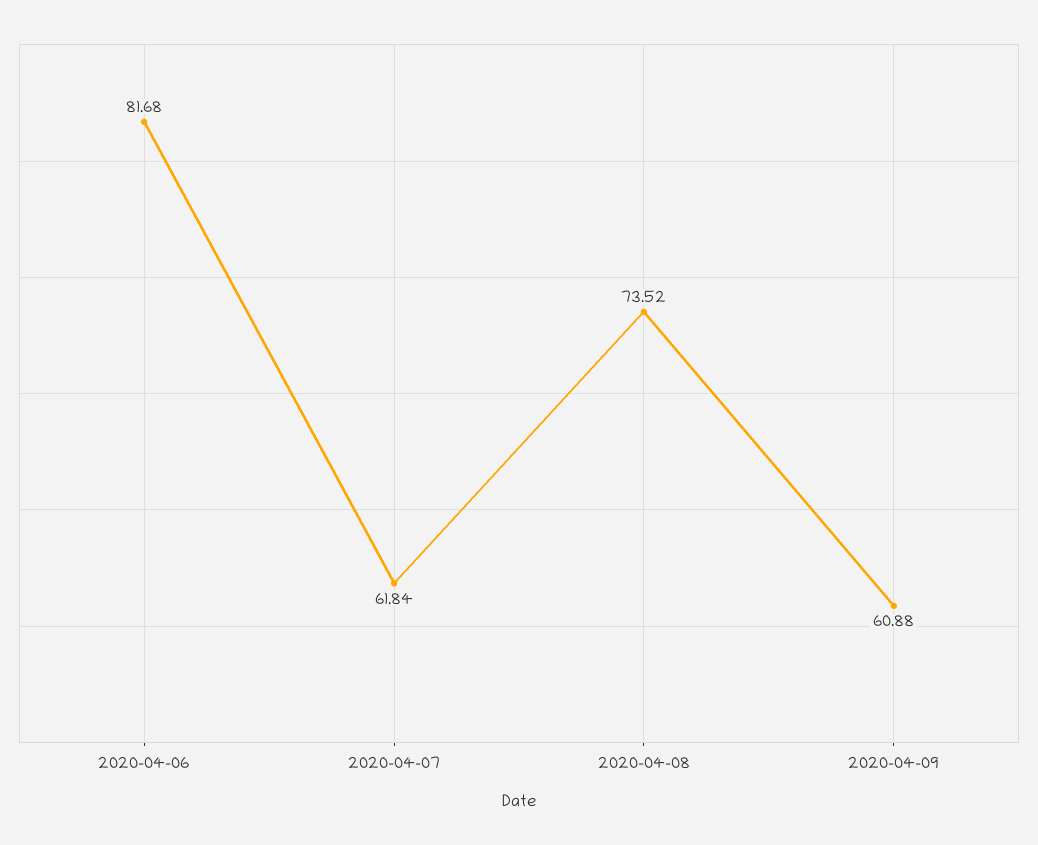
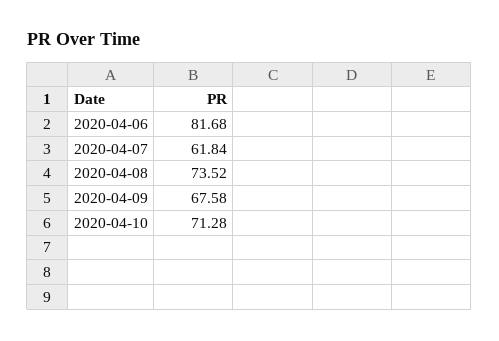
2020-04-09: 60.88 -> 67.58
2020-04-10: none -> 71.28

